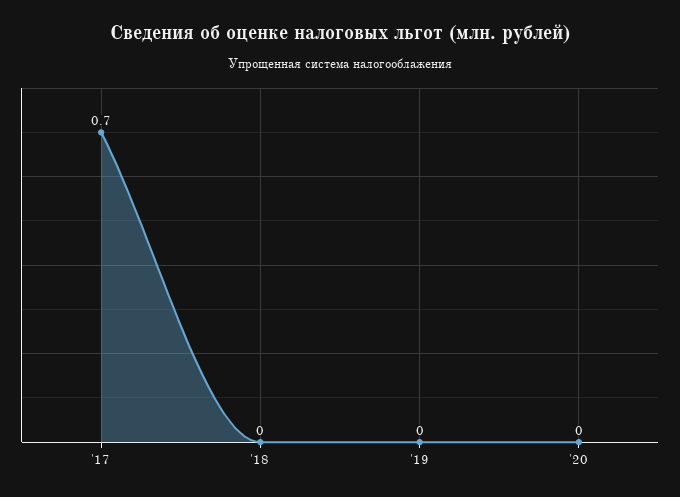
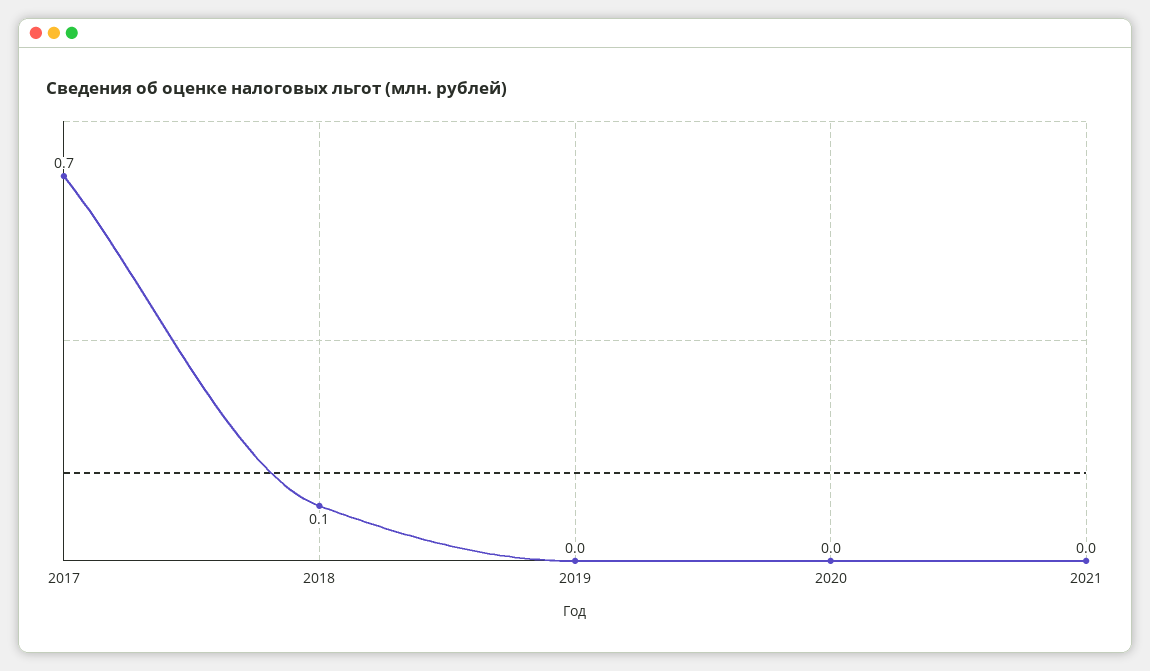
'18: 0 -> 0.1
2021: none -> 0

